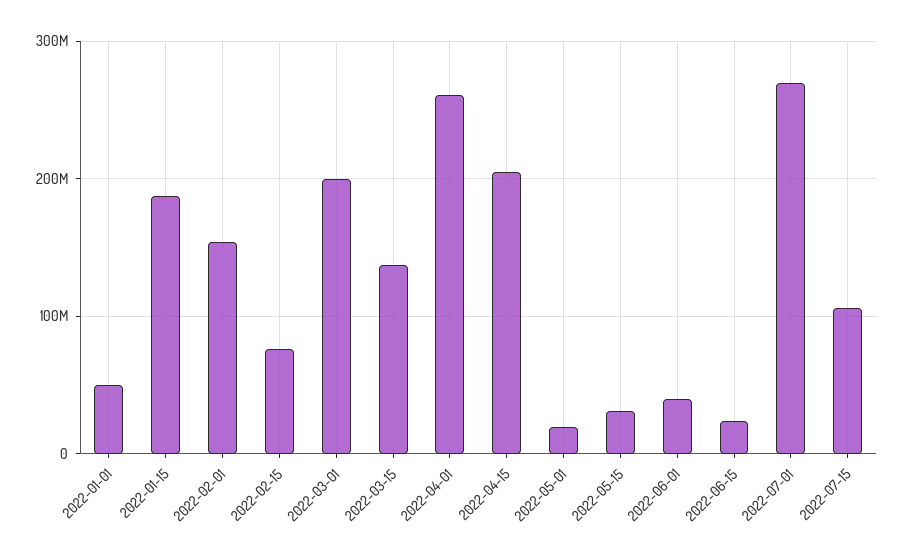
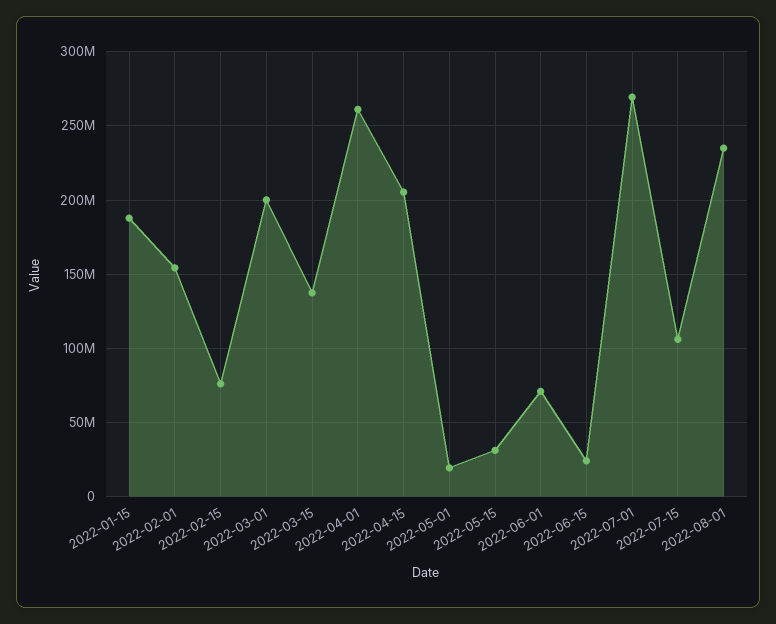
2022-01-01: 50000000 -> none
2022-06-01: 40000000 -> 70000000
2022-08-01: none -> 235000000

